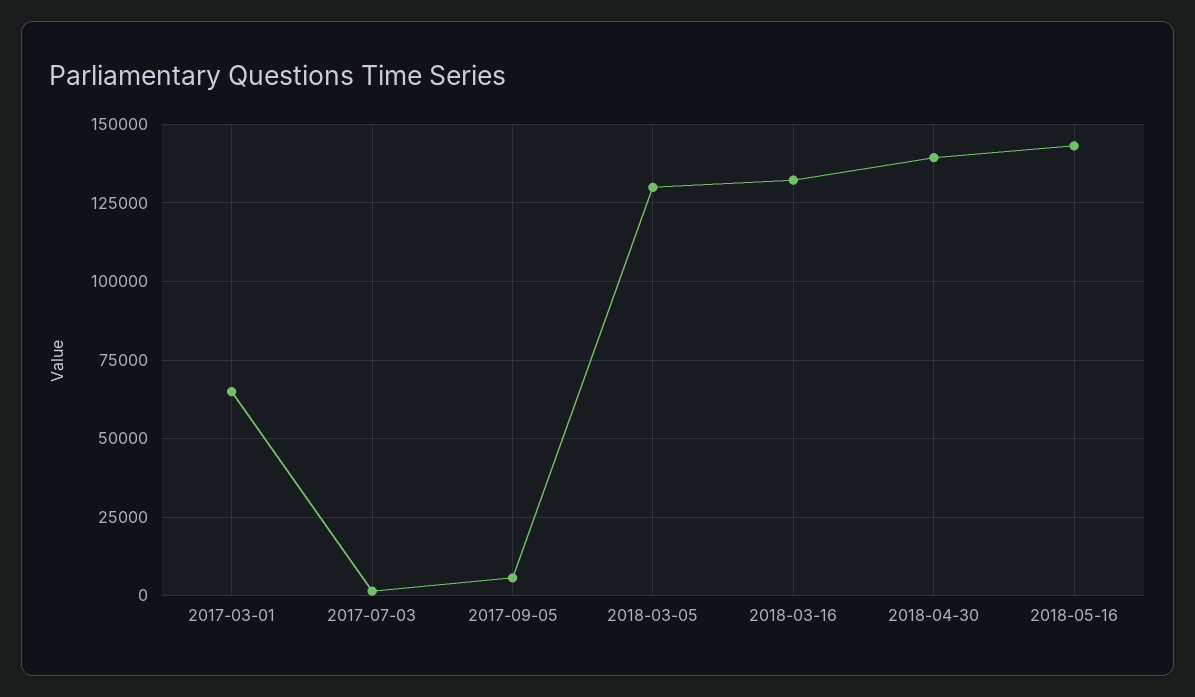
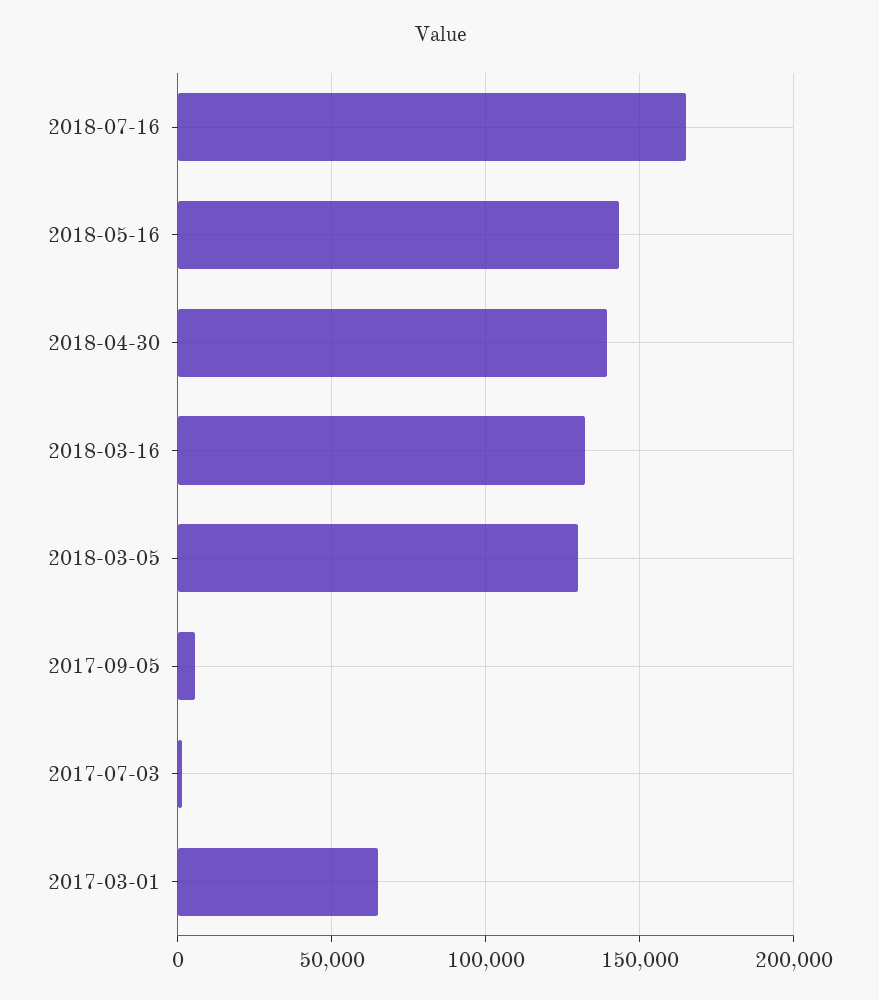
2018-07-16: none -> 165000

